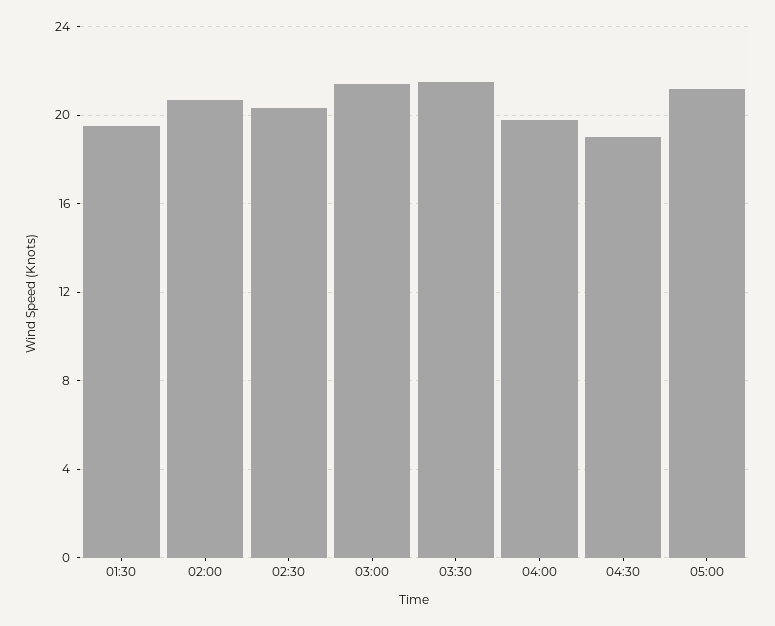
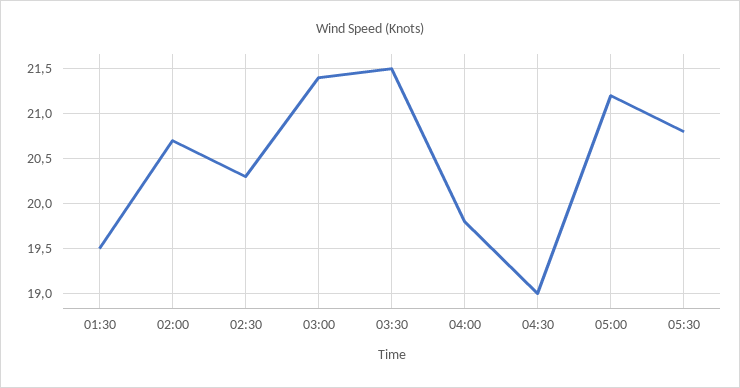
05:30: none -> 20.8

